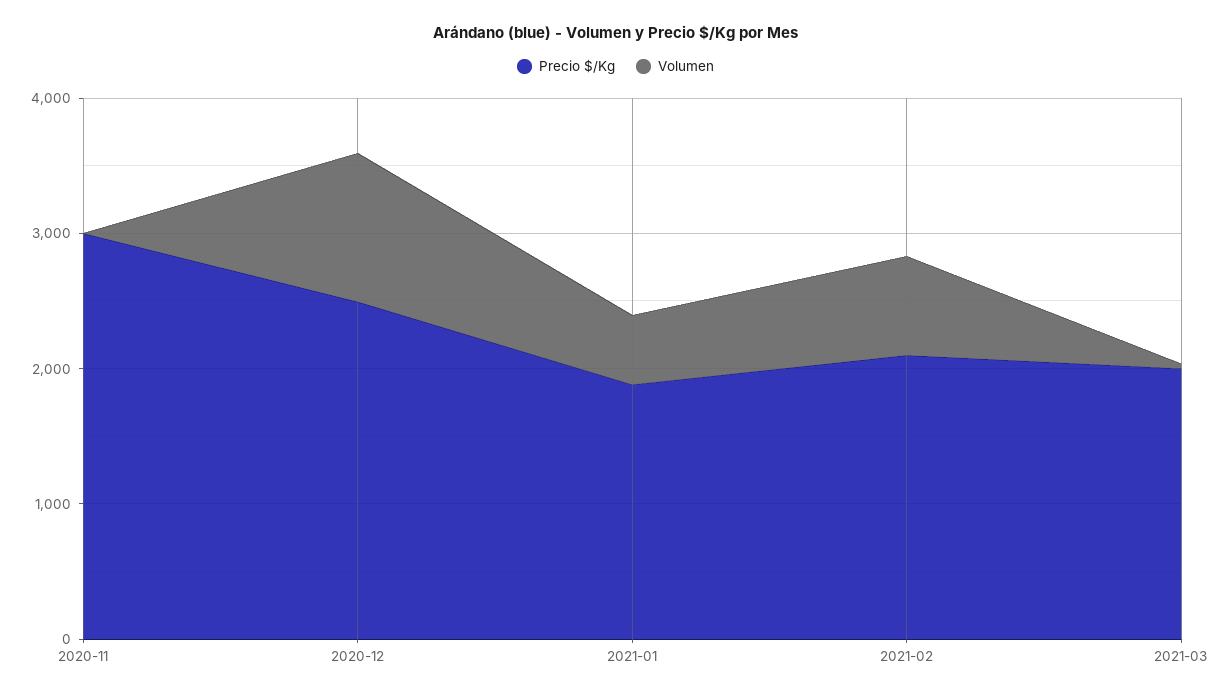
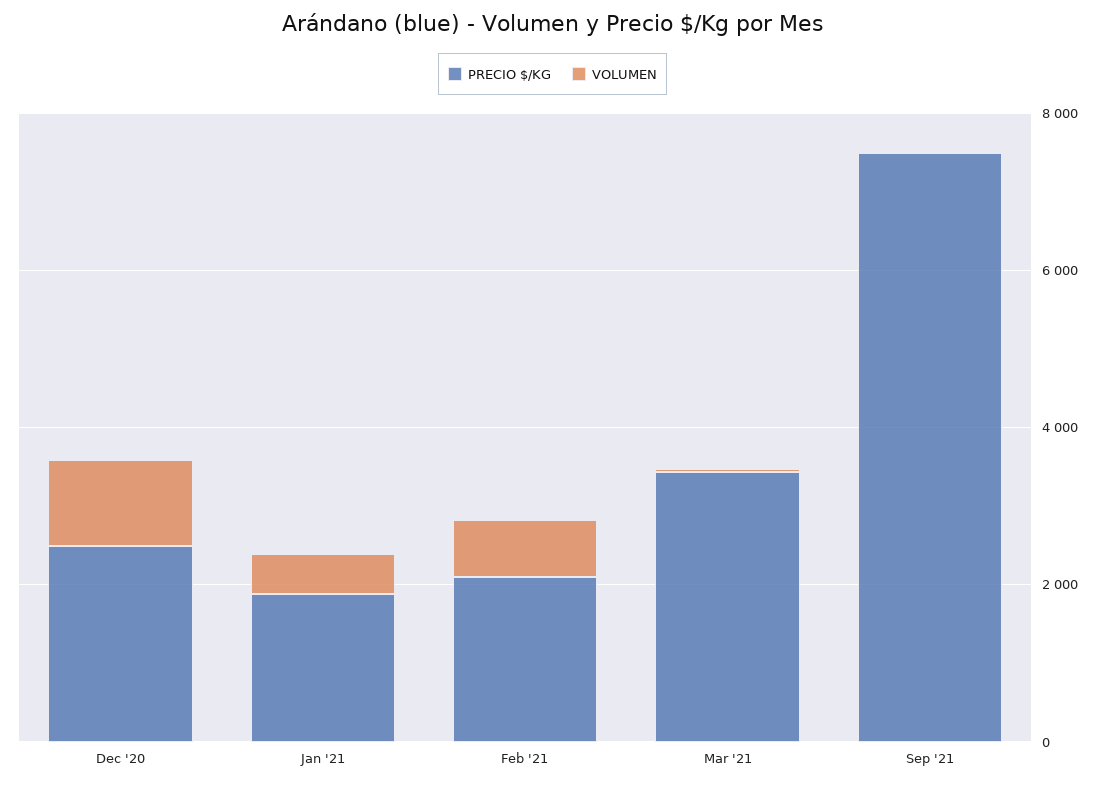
Precio $/Kg, 2020-11: 3000 -> none
Volumen, 2020-11: 0 -> none
Precio $/Kg, 2021-03: 2000 -> 3500
Precio $/Kg, Sep '21: none -> 7500
Volumen, Sep '21: none -> 0

